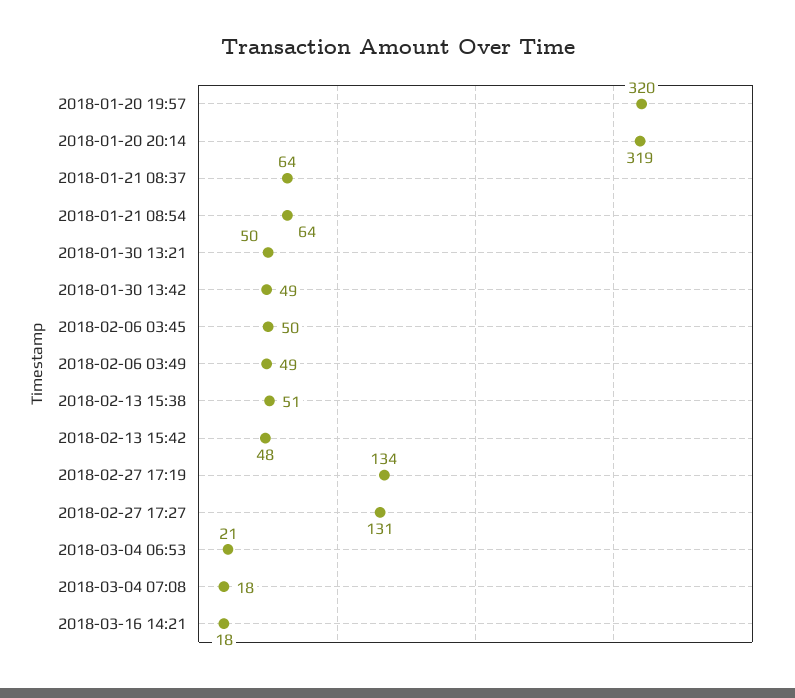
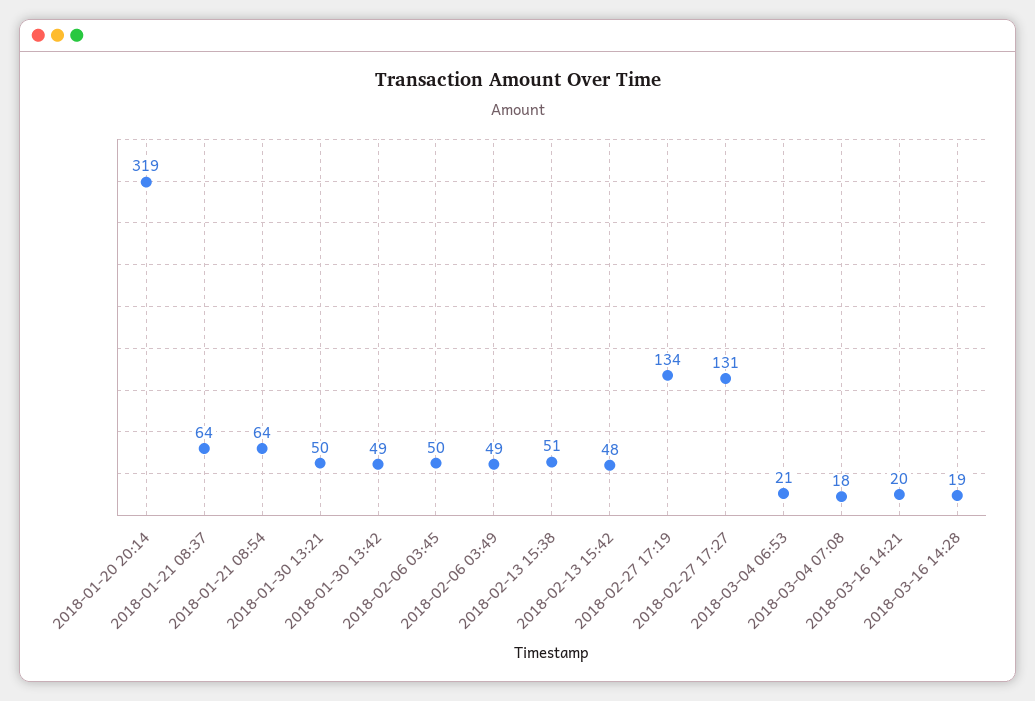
2018-01-20 19:57: 320 -> none
2018-03-16 14:21: 18 -> 20
2018-03-16 14:28: none -> 19

